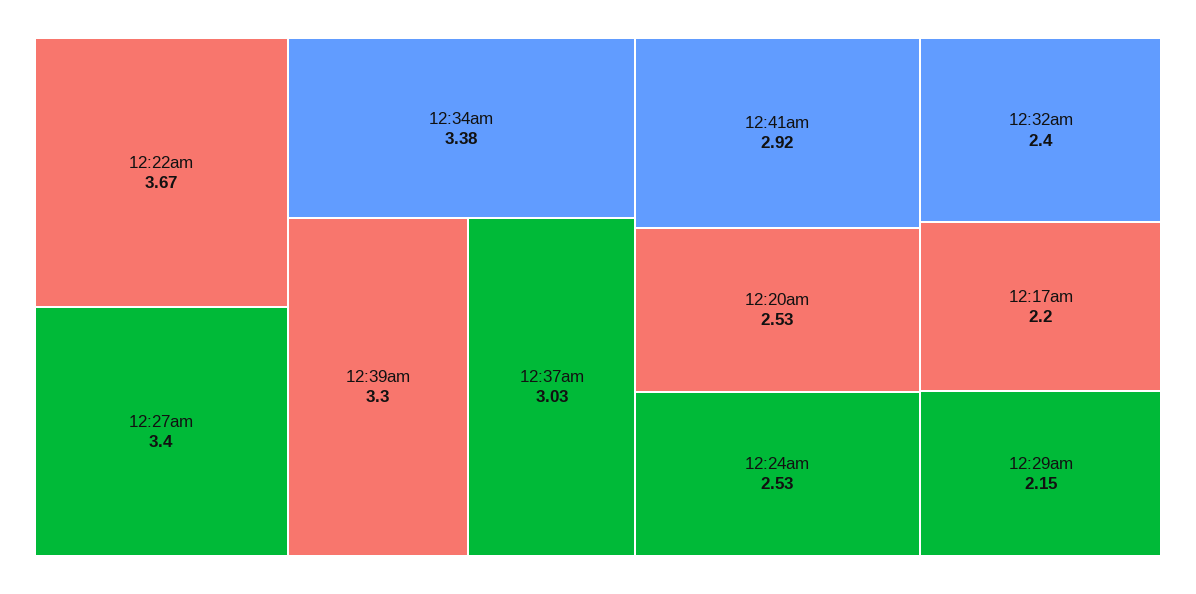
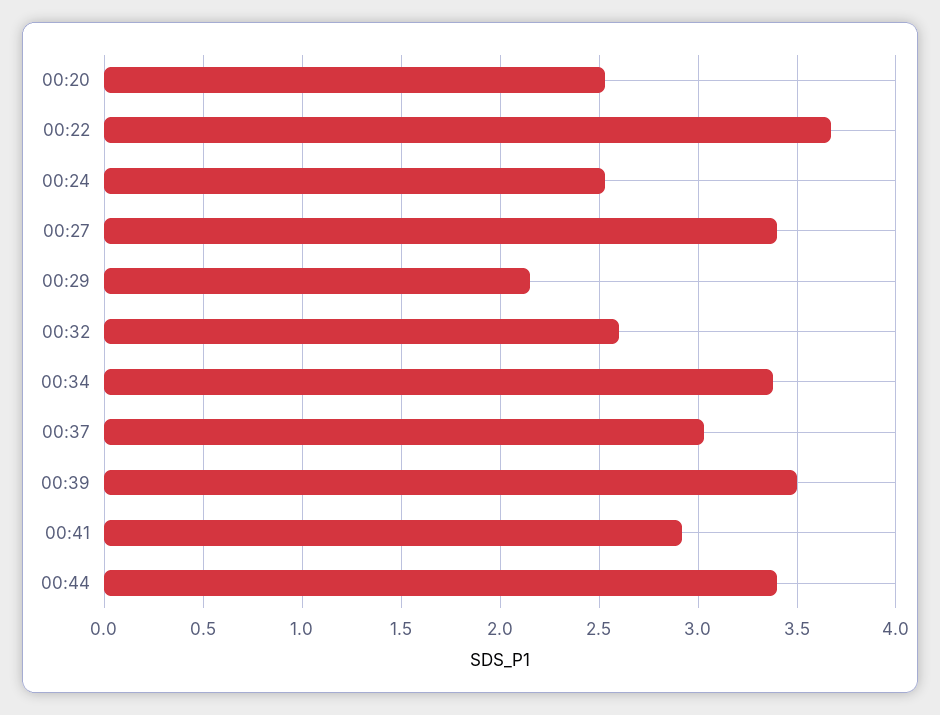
12:39am: 3.3 -> 3.5
12:32am: 2.4 -> 2.6
12:17am: 2.2 -> none
00:44: none -> 3.4

